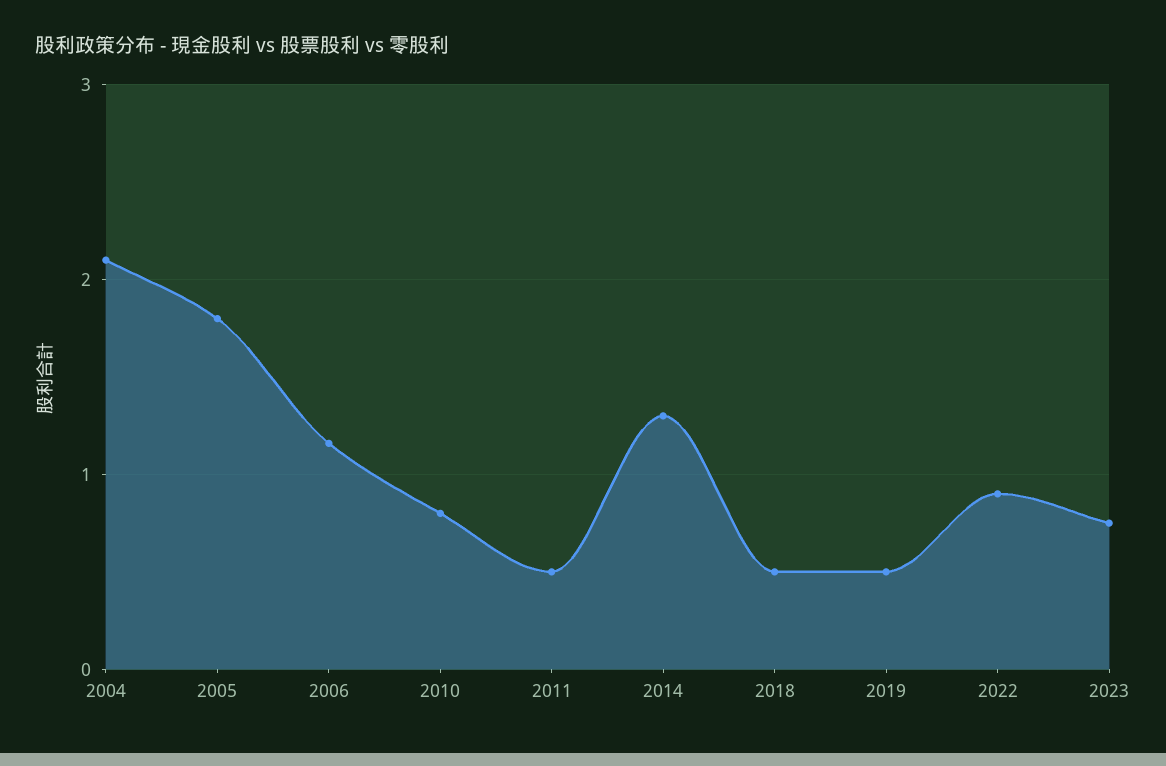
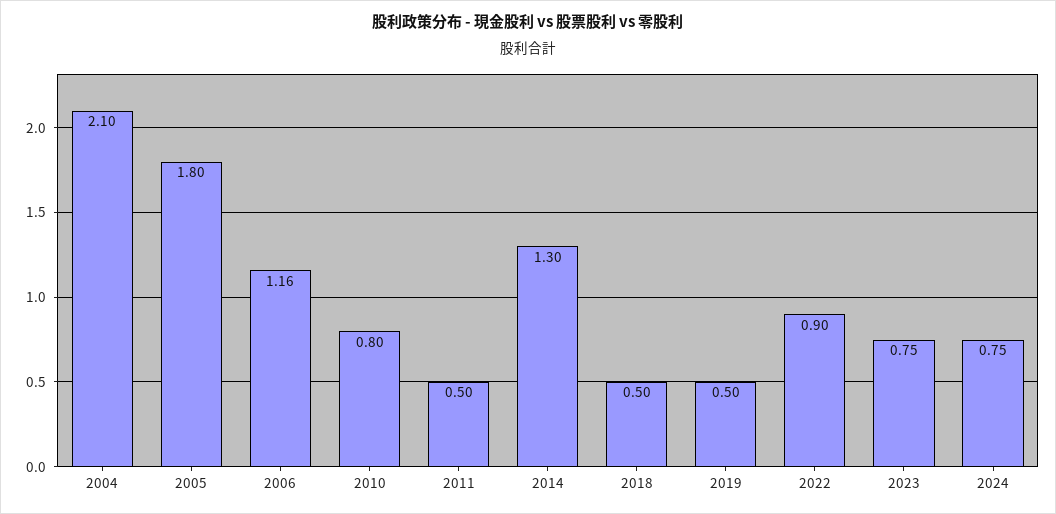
2024: none -> 0.75

